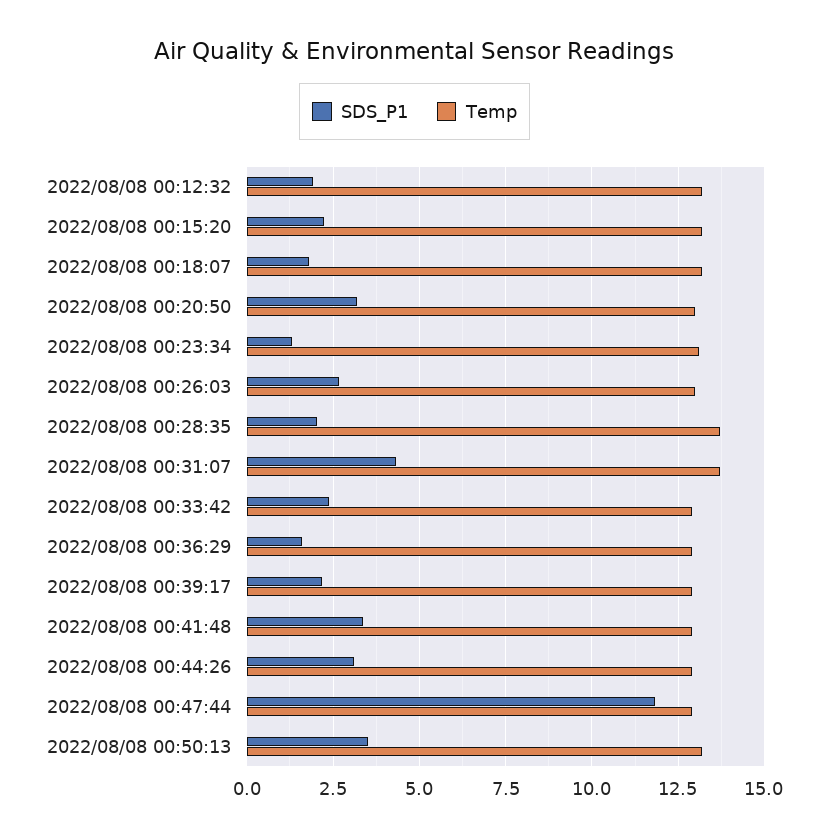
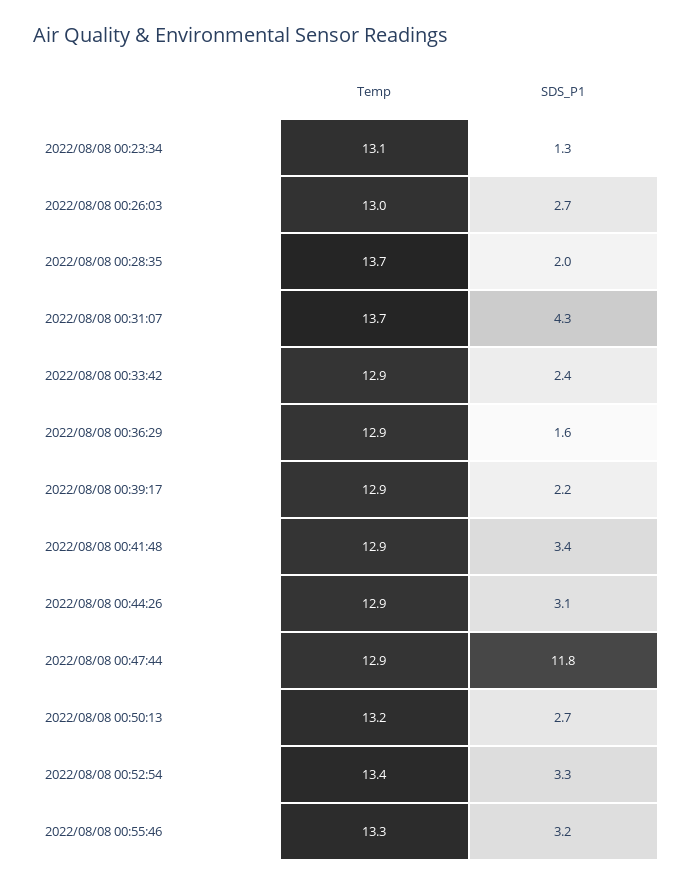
SDS_P1, 2022/08/08 00:12:32: 2 -> none
Temp, 2022/08/08 00:12:32: 13.25 -> none
SDS_P1, 2022/08/08 00:15:20: 2.25 -> none
Temp, 2022/08/08 00:15:20: 13.25 -> none
SDS_P1, 2022/08/08 00:18:07: 1.75 -> none
Temp, 2022/08/08 00:18:07: 13.25 -> none
SDS_P1, 2022/08/08 00:20:50: 3.25 -> none
Temp, 2022/08/08 00:20:50: 13 -> none
SDS_P1, 2022/08/08 00:50:13: 3.5 -> 2.7
Temp, 2022/08/08 00:52:54: none -> 13.4
SDS_P1, 2022/08/08 00:52:54: none -> 3.3
Temp, 2022/08/08 00:55:46: none -> 13.3
SDS_P1, 2022/08/08 00:55:46: none -> 3.2

